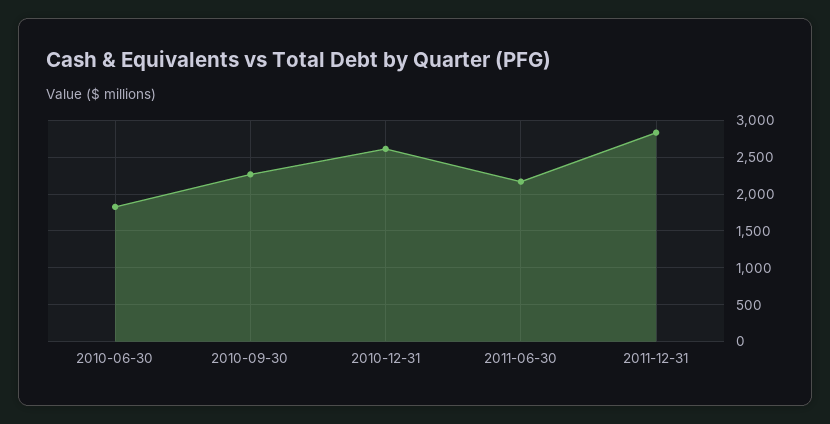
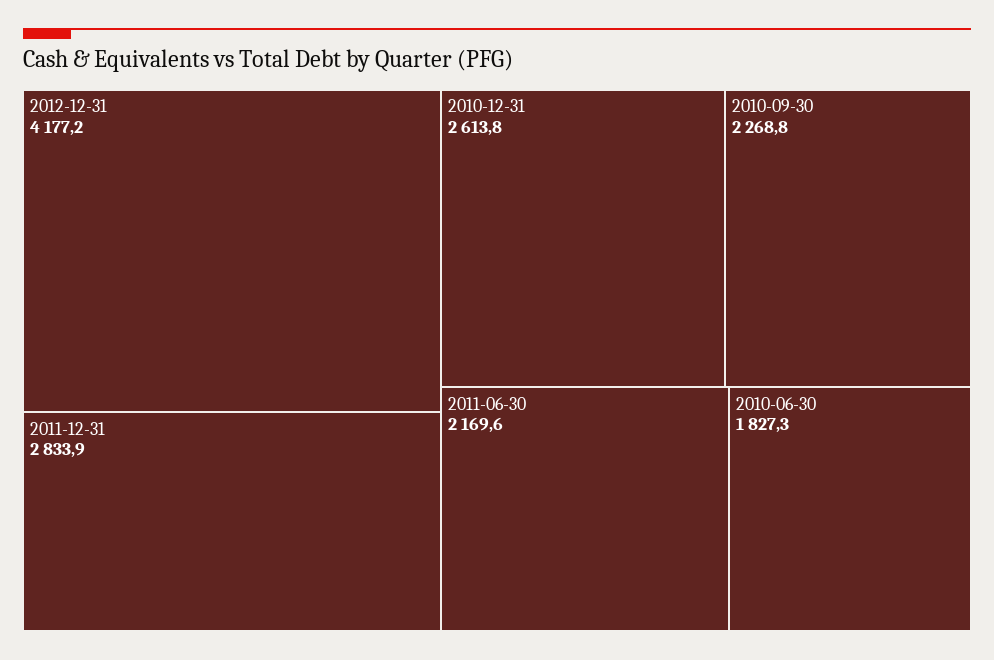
2012-12-31: none -> 4177.2

